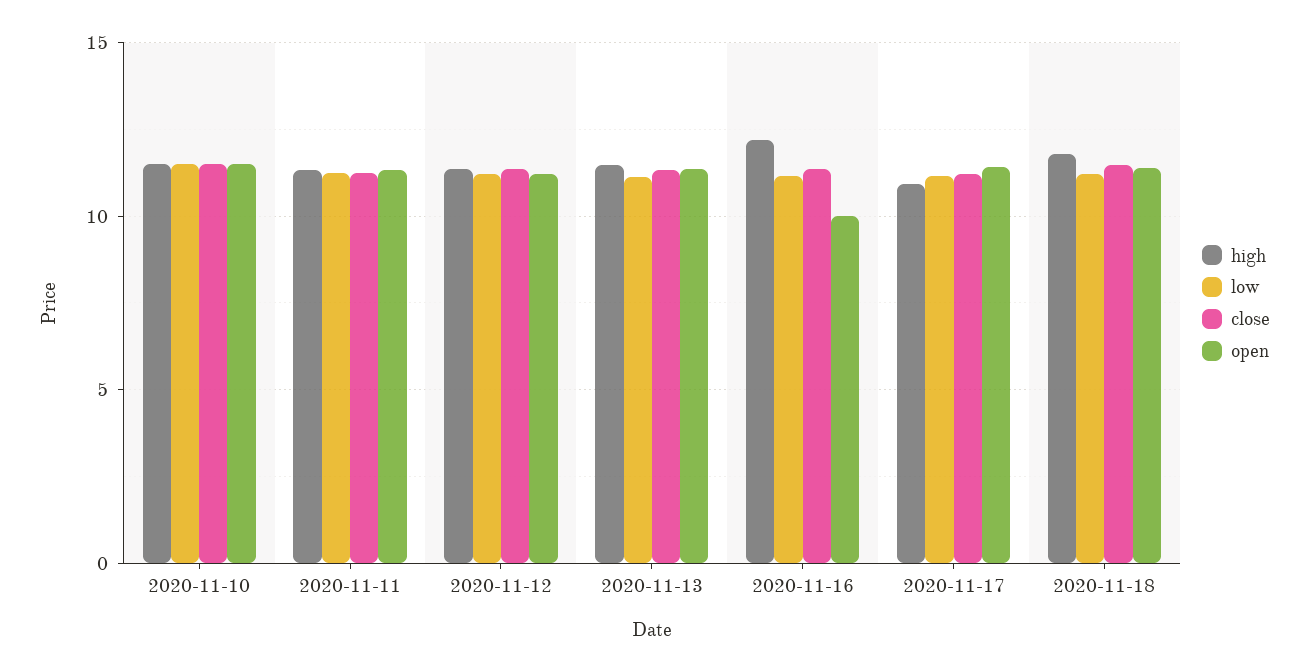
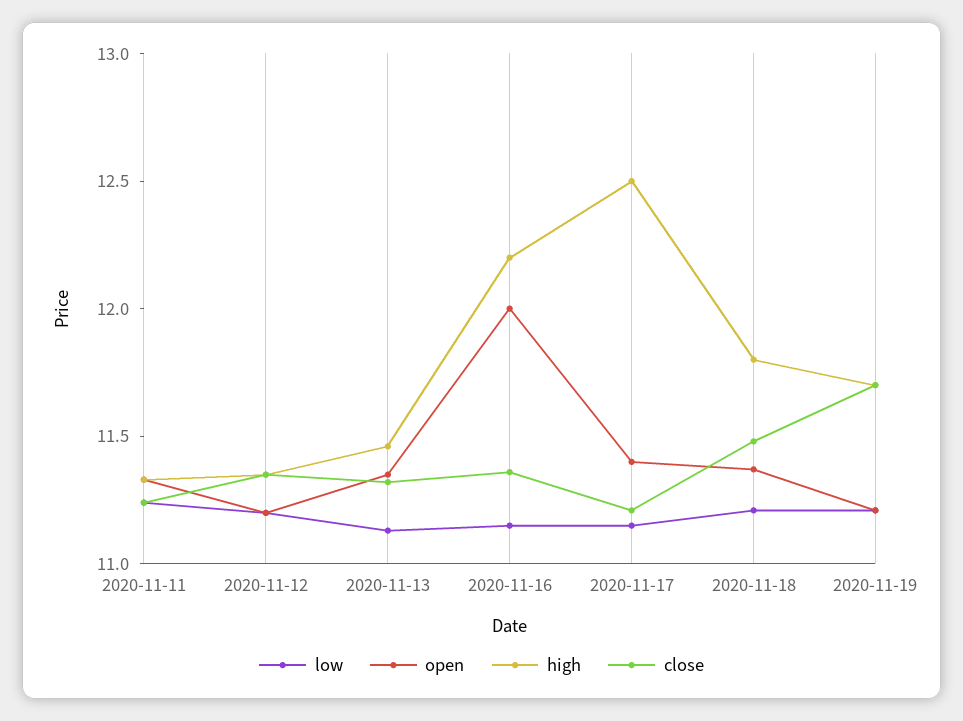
high, 2020-11-10: 11.5 -> none
low, 2020-11-10: 11.5 -> none
close, 2020-11-10: 11.5 -> none
open, 2020-11-10: 11.5 -> none
open, 2020-11-16: 10 -> 12
high, 2020-11-17: 11 -> 12.5
low, 2020-11-19: none -> 11.2
open, 2020-11-19: none -> 11.2
high, 2020-11-19: none -> 11.7
close, 2020-11-19: none -> 11.7

